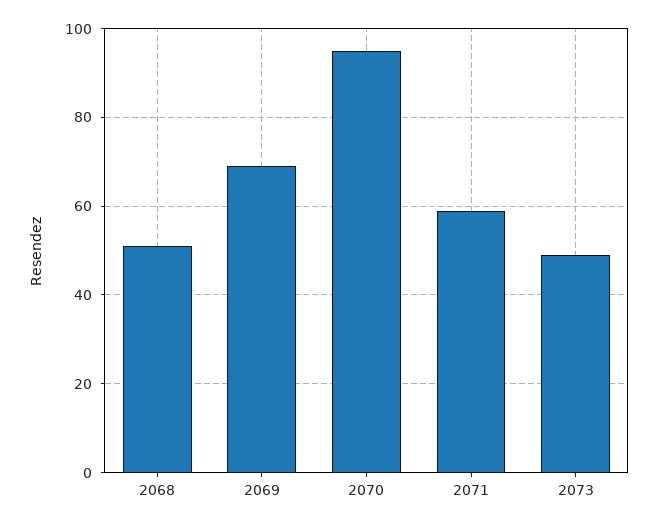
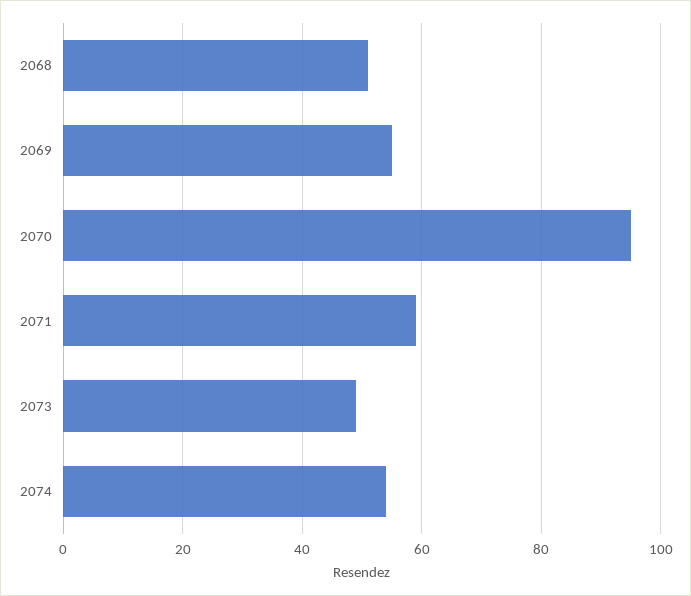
2069: 70 -> 55
2074: none -> 55

